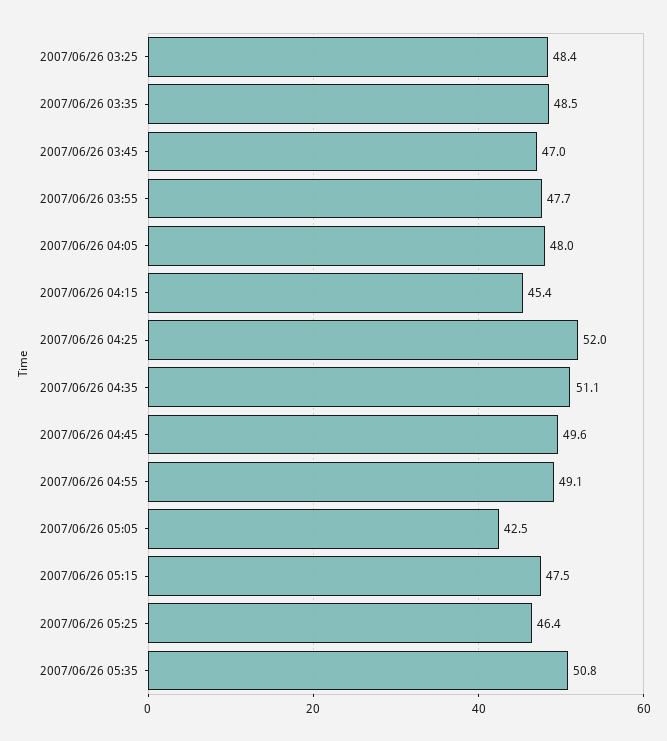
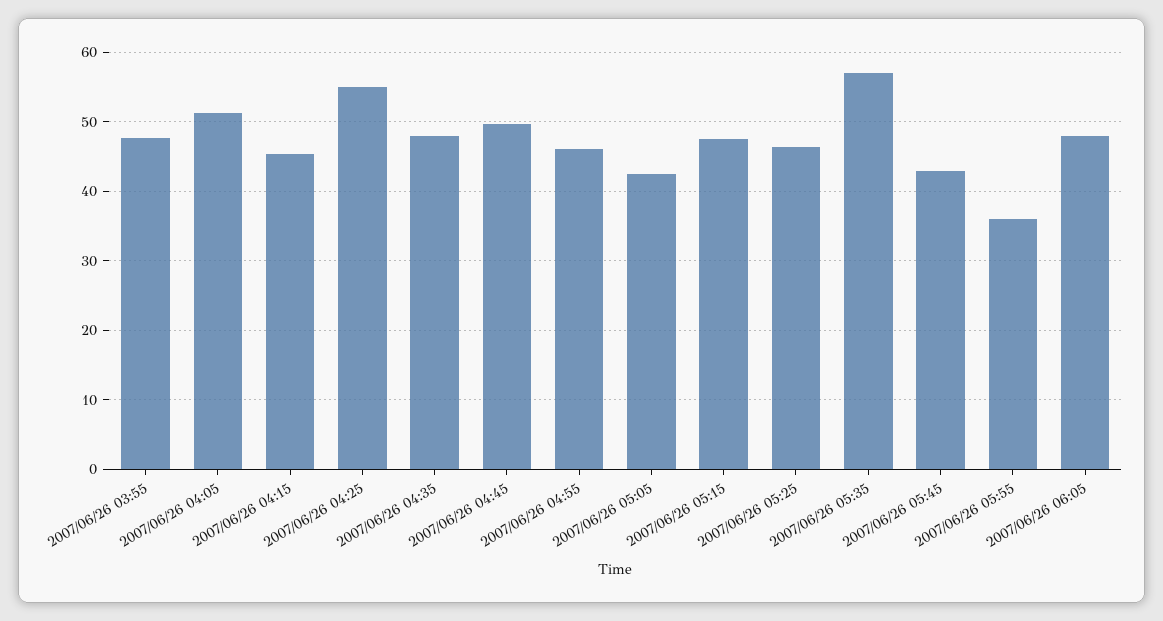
2007/06/26 03:25: 48.4 -> none
2007/06/26 03:35: 48.5 -> none
2007/06/26 03:45: 47 -> none
2007/06/26 04:05: 48 -> 51
2007/06/26 04:25: 52 -> 55
2007/06/26 04:35: 51.1 -> 48
2007/06/26 04:55: 49.1 -> 46
2007/06/26 05:35: 50.8 -> 57
2007/06/26 05:45: none -> 43
2007/06/26 05:55: none -> 36
2007/06/26 06:05: none -> 48

